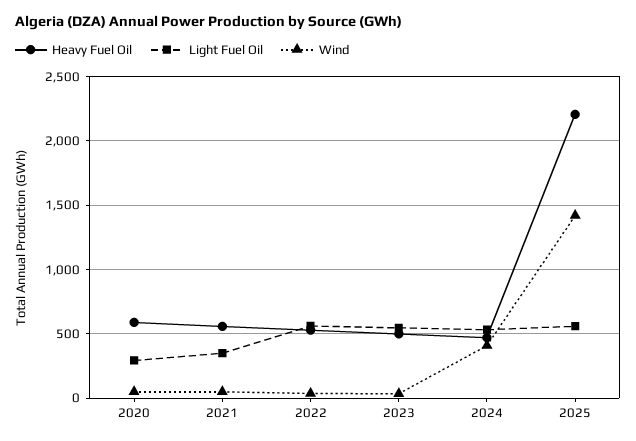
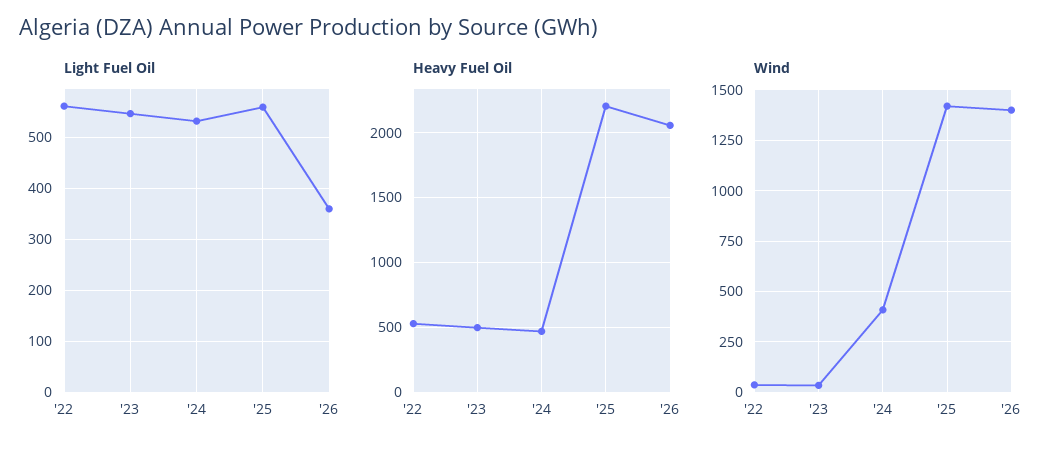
Heavy Fuel Oil, 2020: 600 -> none
Light Fuel Oil, 2020: 300 -> none
Wind, 2020: 50 -> none
Heavy Fuel Oil, 2021: 550 -> none
Light Fuel Oil, 2021: 350 -> none
Wind, 2021: 50 -> none
Light Fuel Oil, '26: none -> 360
Heavy Fuel Oil, '26: none -> 2050
Wind, '26: none -> 1400

